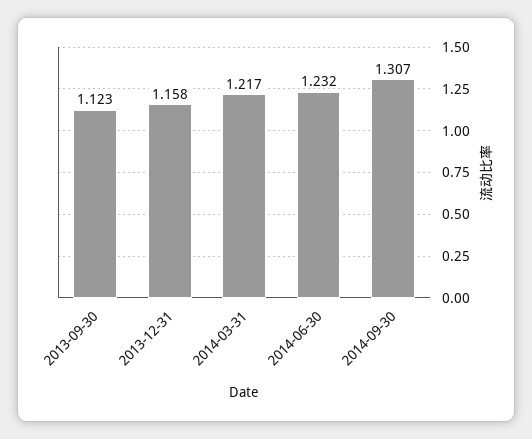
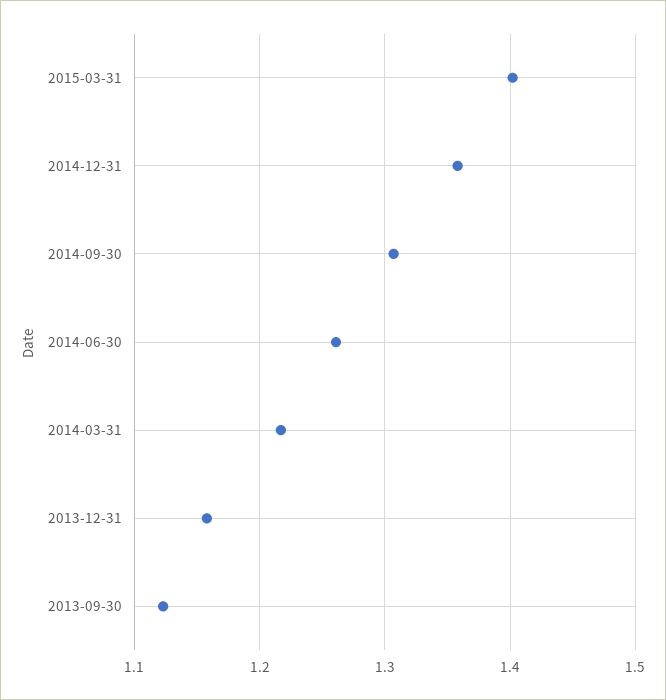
2014-06-30: 1.232 -> 1.26
2015-03-31: none -> 1.4
2014-12-31: none -> 1.36

